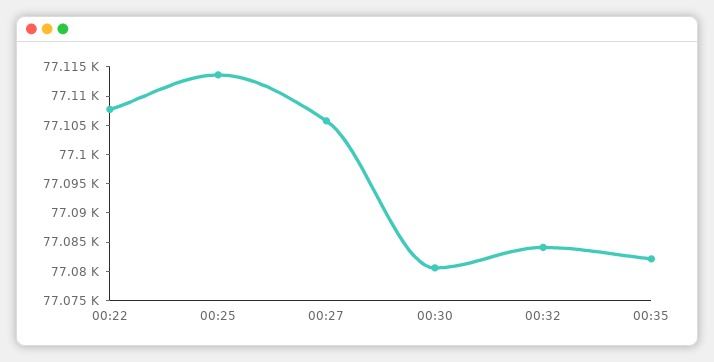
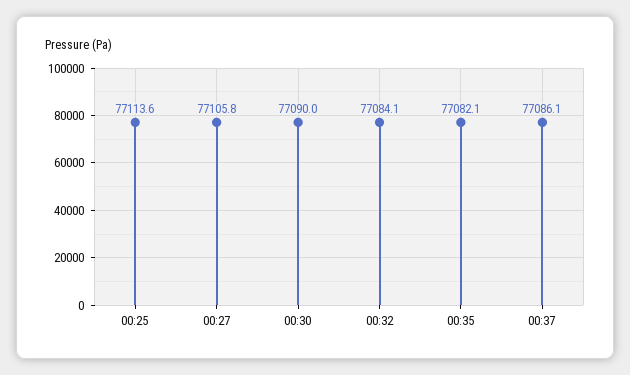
00:22: 77107.5 -> none
00:30: 77080 -> 77090
00:37: none -> 77086.1

